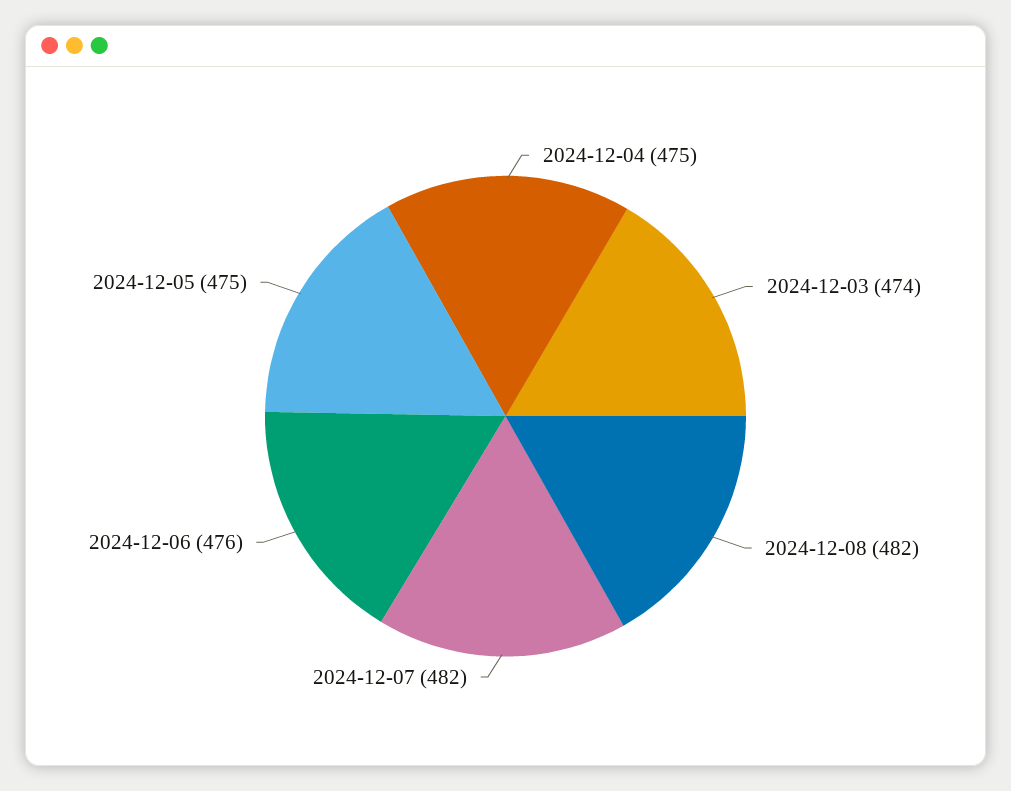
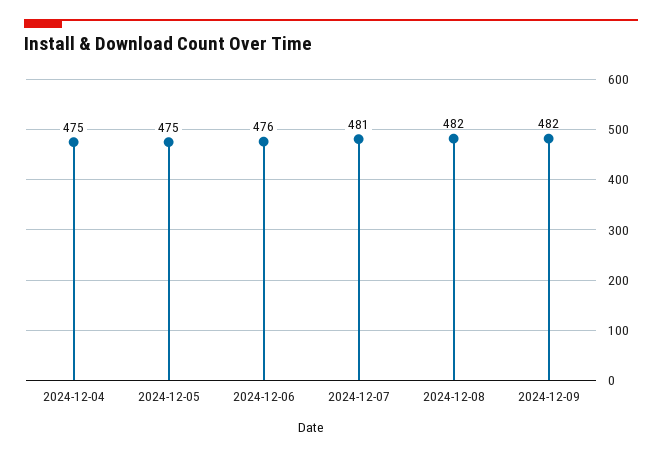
2024-12-03: 474 -> none
2024-12-07: 482 -> 481
2024-12-09: none -> 482

